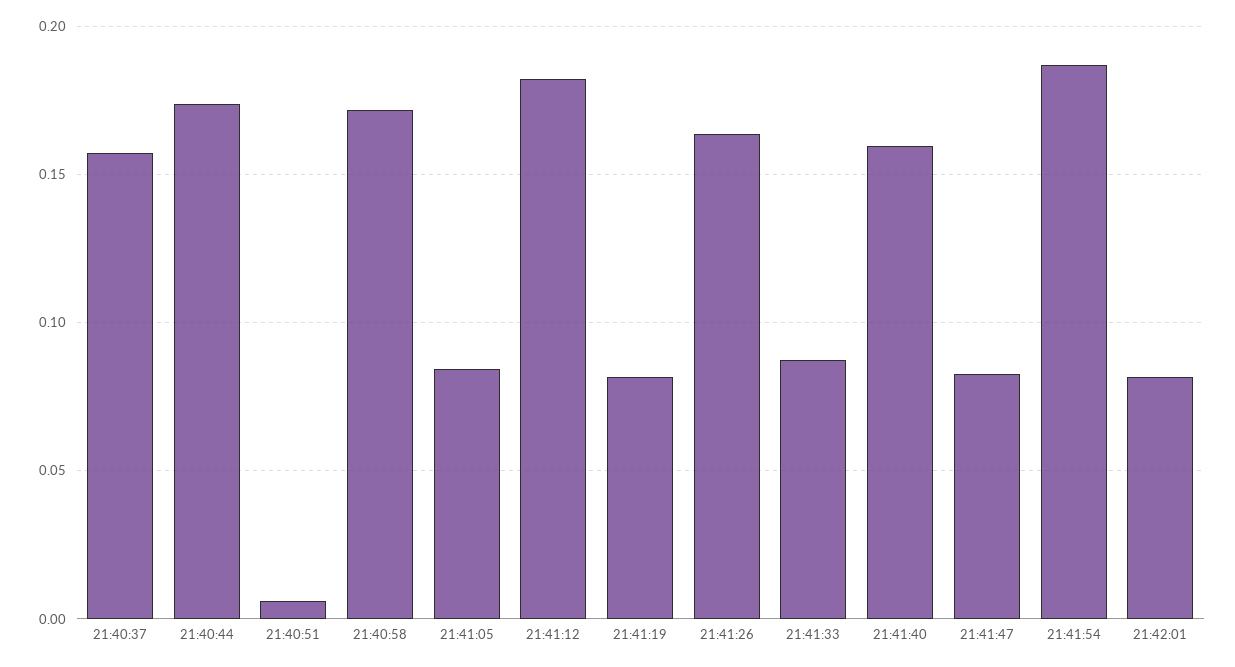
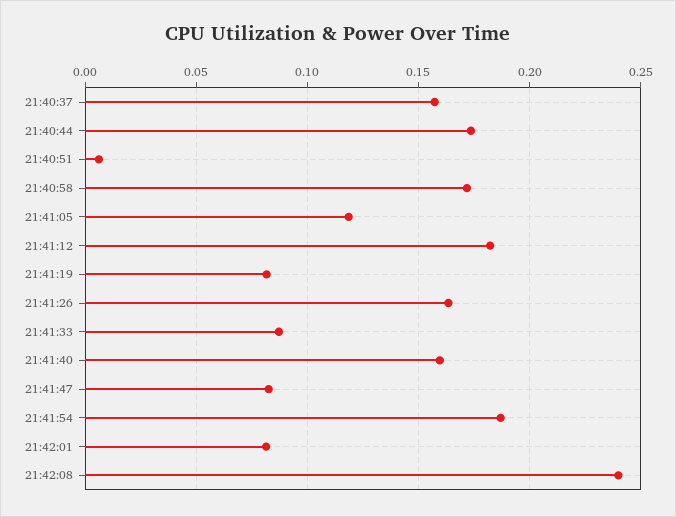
21:41:05: 0.085 -> 0.12
21:42:08: none -> 0.24

